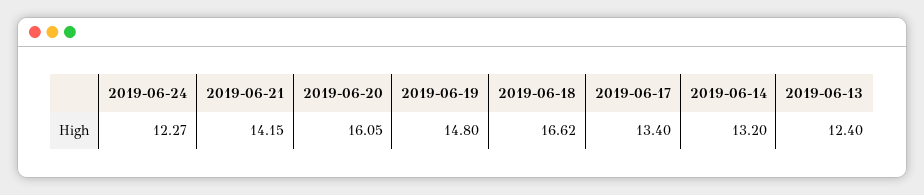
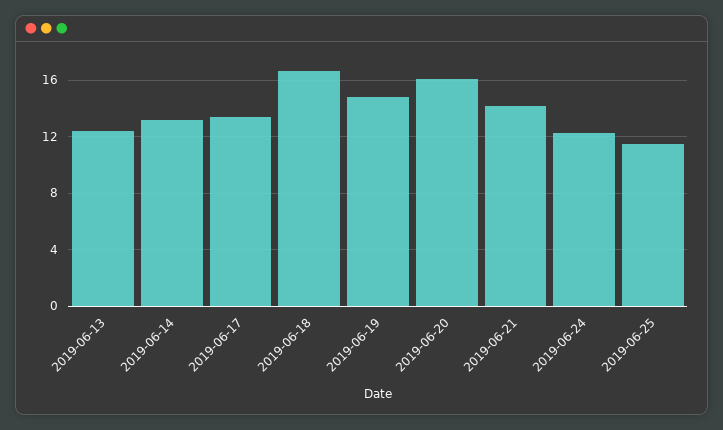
2019-06-25: none -> 11.5

